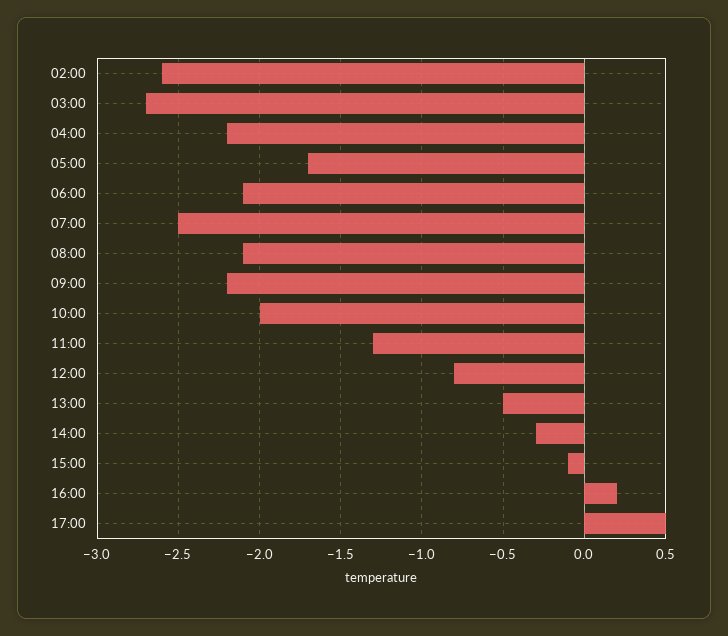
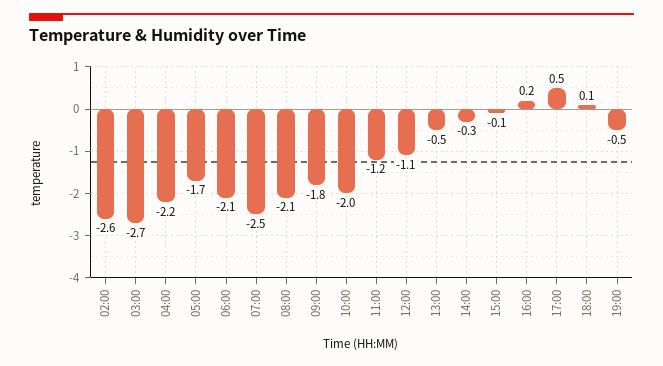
09:00: -2.2 -> -1.8
11:00: -1.3 -> -1.2
12:00: -0.8 -> -1.1
18:00: none -> 0.1
19:00: none -> -0.5

